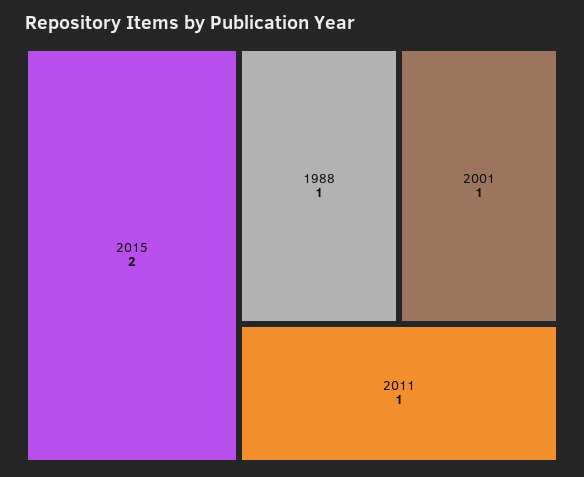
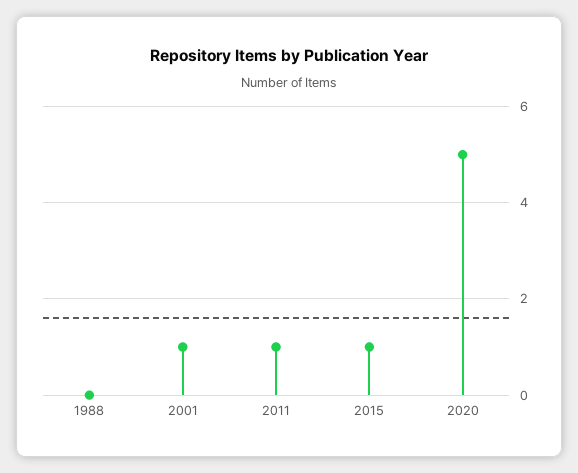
2015: 2 -> 1
1988: 1 -> 0
2020: none -> 5

